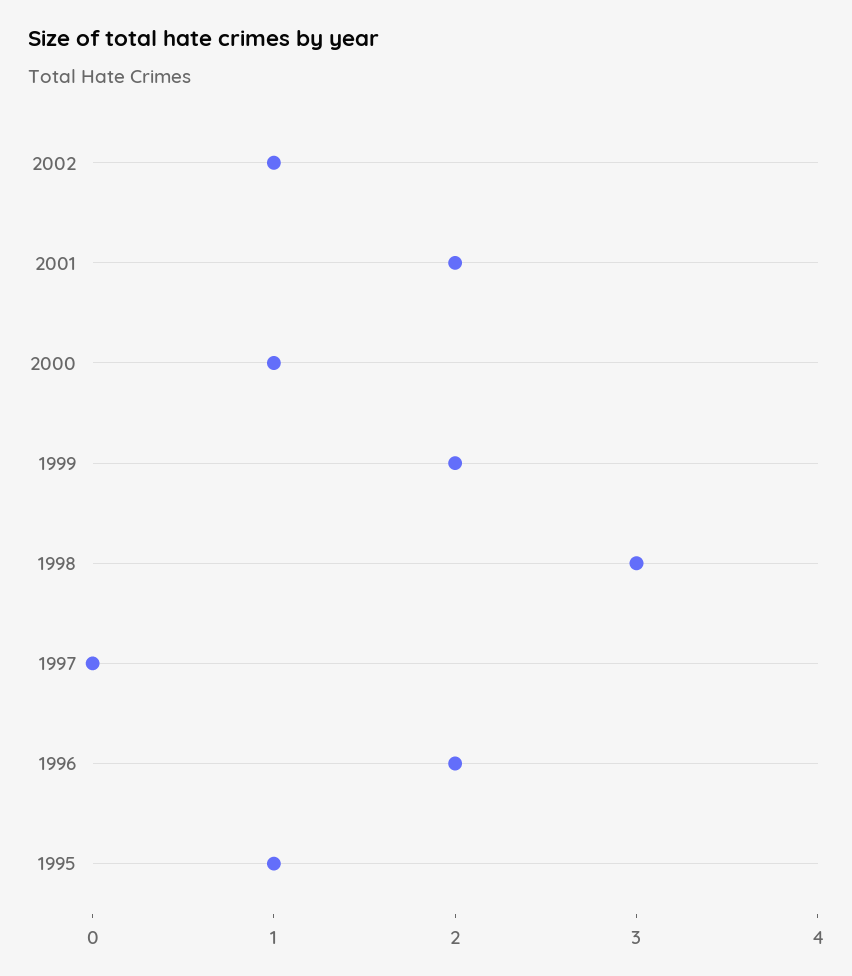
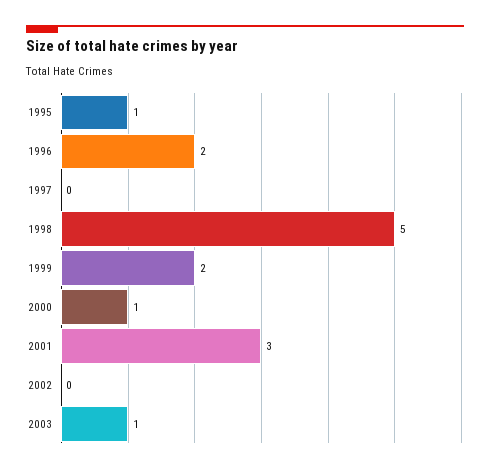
2002: 1 -> 0
2001: 2 -> 3
1998: 3 -> 5
2003: none -> 1

